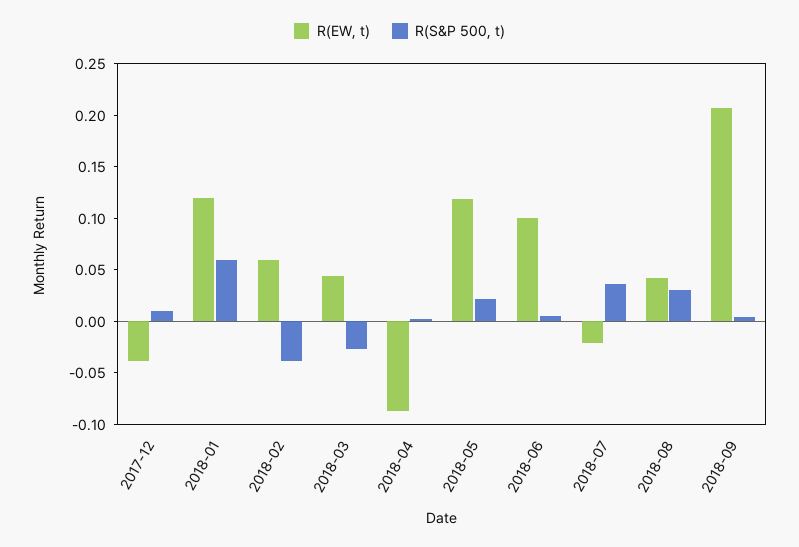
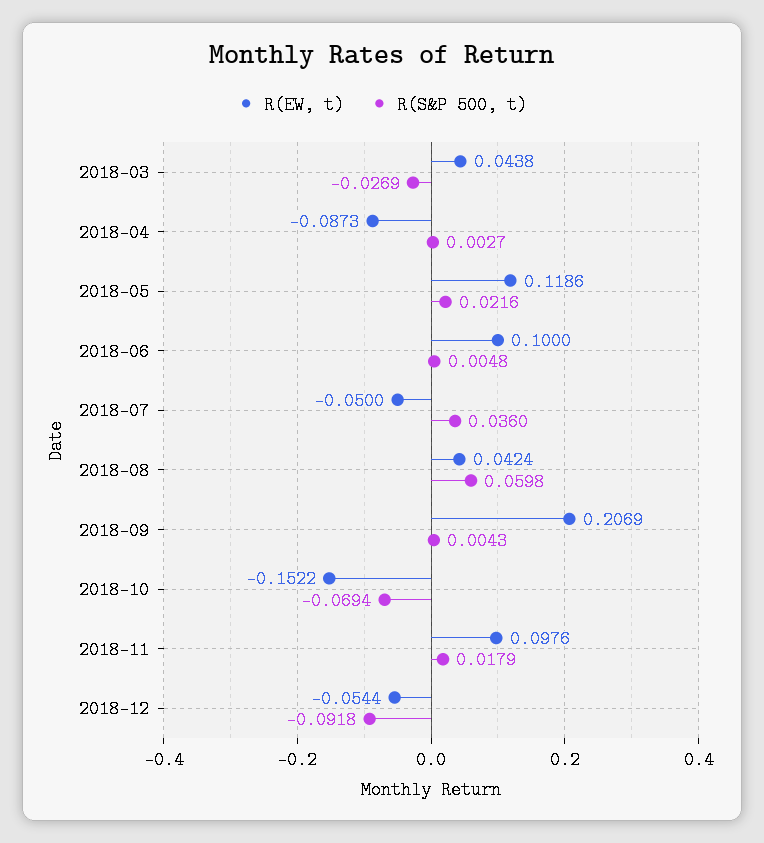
R(EW, t), 2017-12: -0.04 -> none
R(S&P 500, t), 2017-12: 0.01 -> none
R(EW, t), 2018-01: 0.12 -> none
R(S&P 500, t), 2018-01: 0.06 -> none
R(EW, t), 2018-02: 0.06 -> none
R(S&P 500, t), 2018-02: -0.04 -> none
R(EW, t), 2018-07: -0.02 -> -0.05
R(S&P 500, t), 2018-08: 0.03 -> 0.0598
R(EW, t), 2018-10: none -> -0.1522
R(S&P 500, t), 2018-10: none -> -0.0694
R(EW, t), 2018-11: none -> 0.0976
R(S&P 500, t), 2018-11: none -> 0.0179
R(EW, t), 2018-12: none -> -0.0544
R(S&P 500, t), 2018-12: none -> -0.0918

